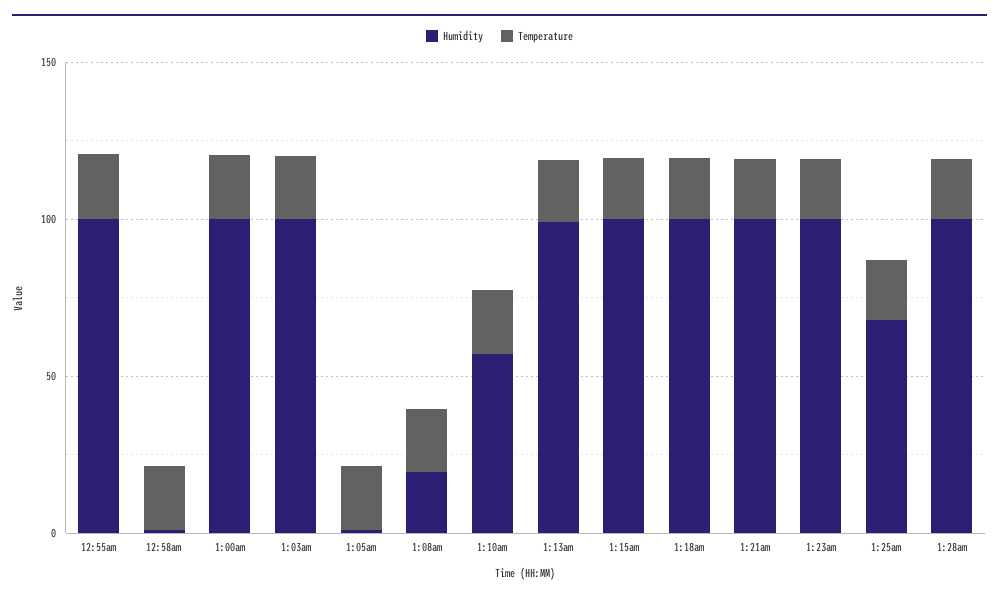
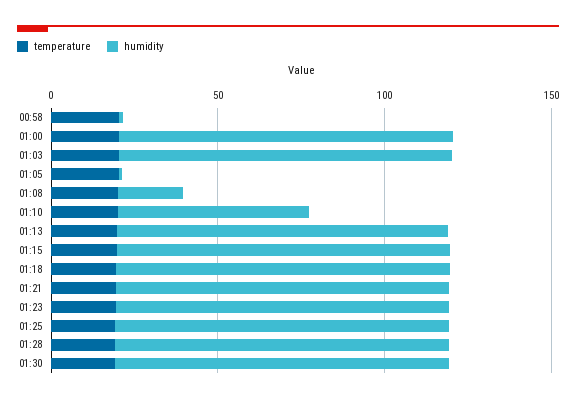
Humidity, 12:55am: 100 -> none
Temperature, 12:55am: 20 -> none
Humidity, 1:25am: 70 -> 100
Temperature, 01:30: none -> 20
Humidity, 01:30: none -> 100

